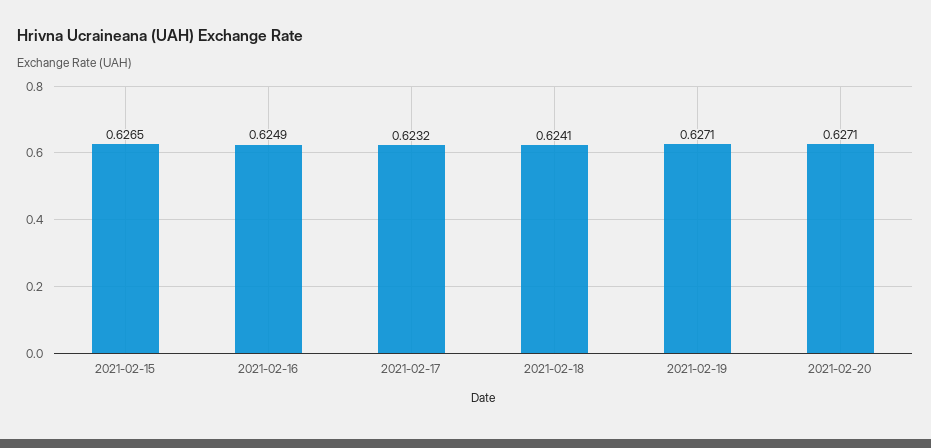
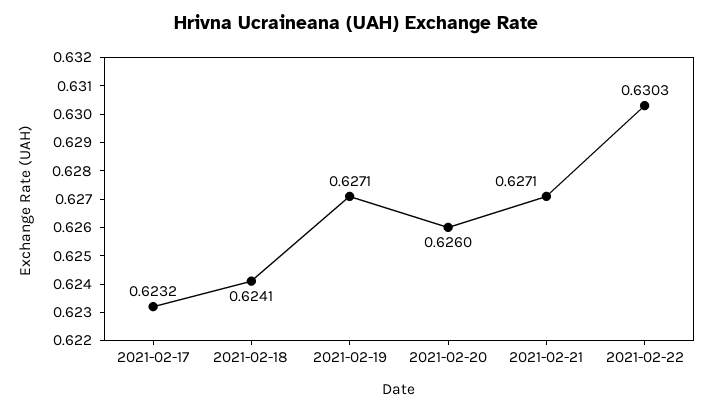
2021-02-15: 0.6265 -> none
2021-02-16: 0.6249 -> none
2021-02-20: 0.6271 -> 0.626
2021-02-21: none -> 0.6271
2021-02-22: none -> 0.6303

